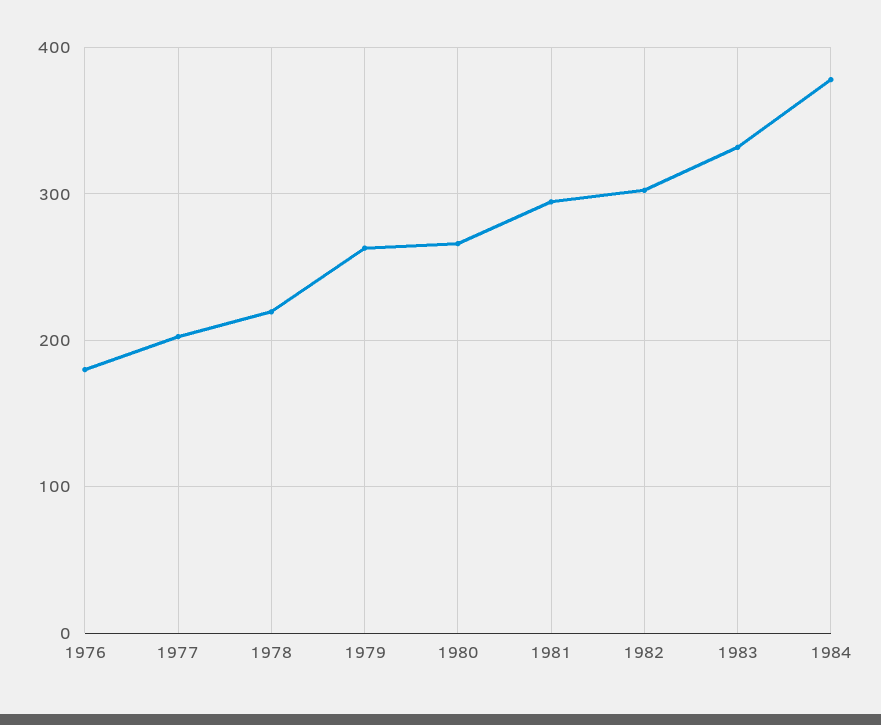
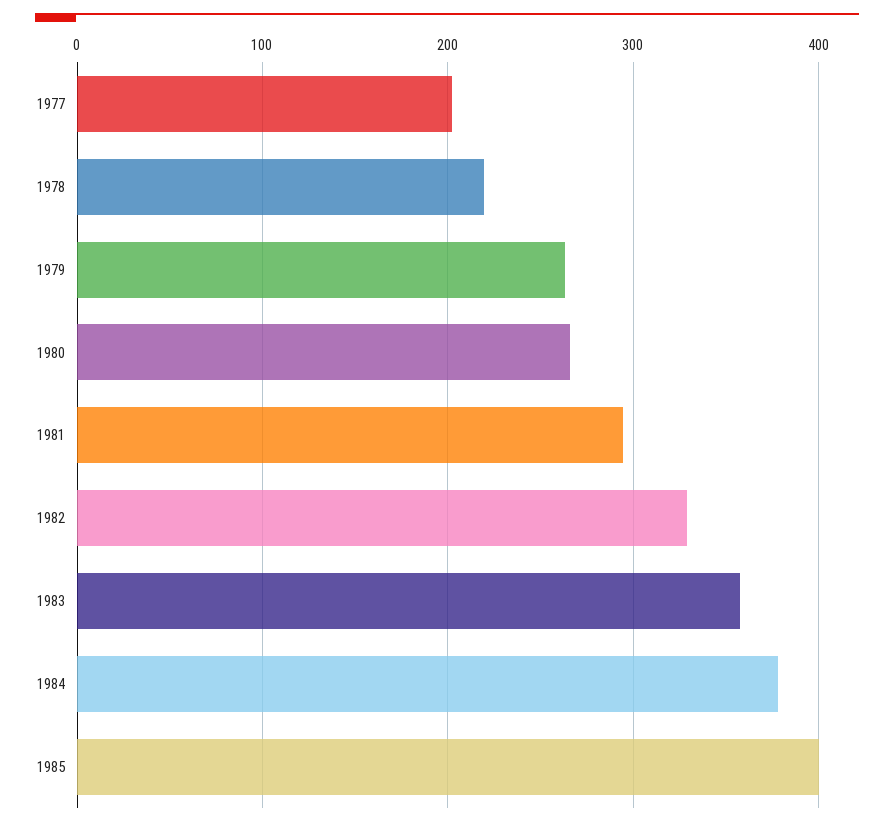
1976: 180 -> none
1982: 300 -> 330
1983: 330 -> 360
1985: none -> 400

